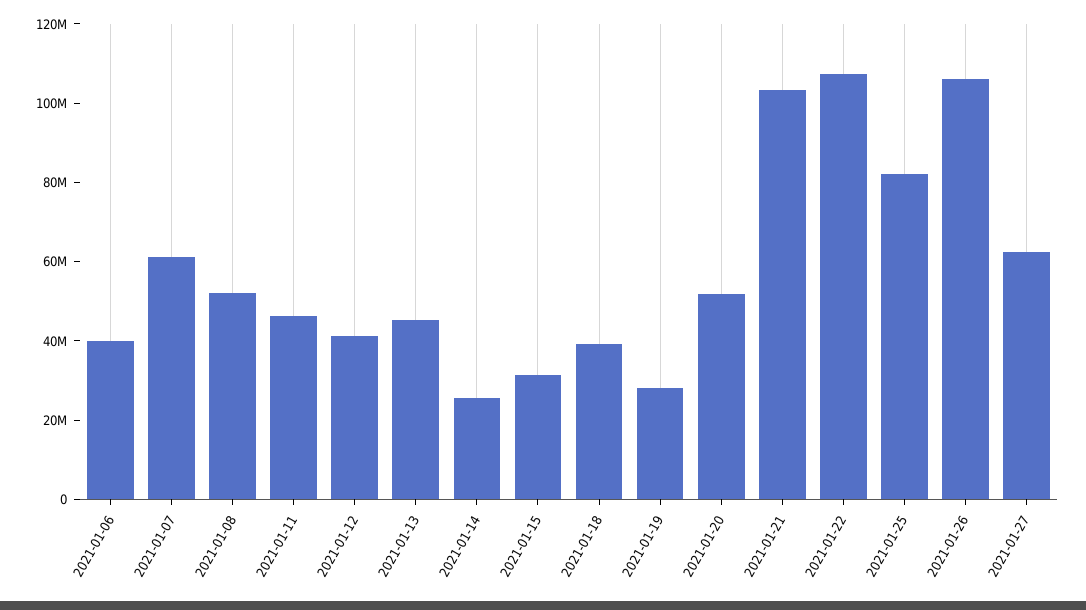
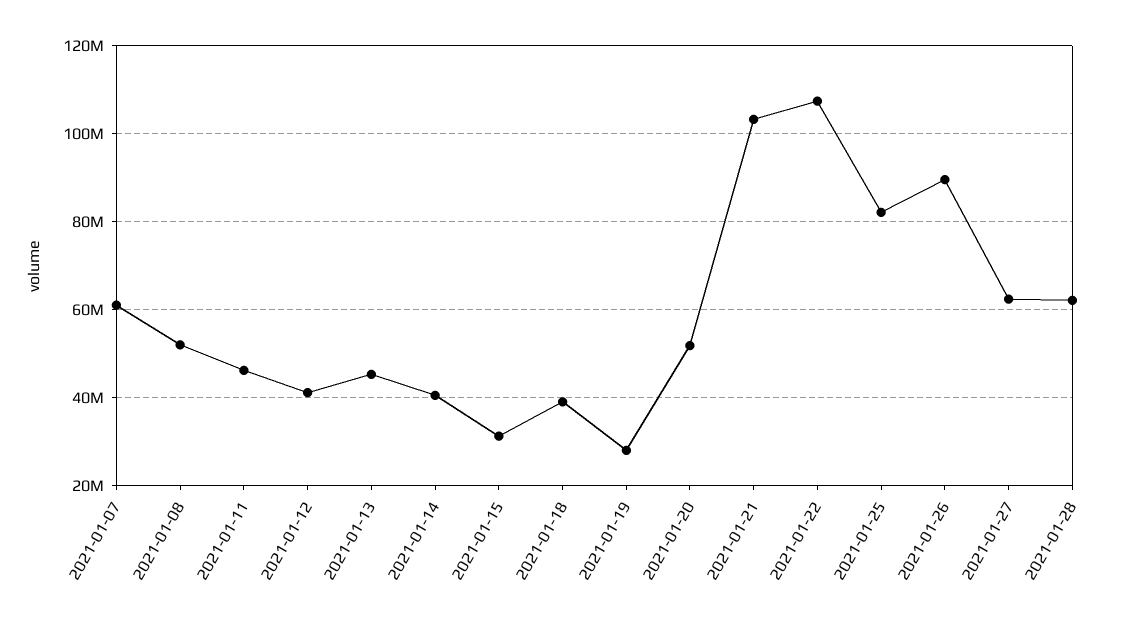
2021-01-06: 40000000 -> none
2021-01-14: 25000000 -> 40000000
2021-01-26: 105000000 -> 90000000
2021-01-28: none -> 62000000

